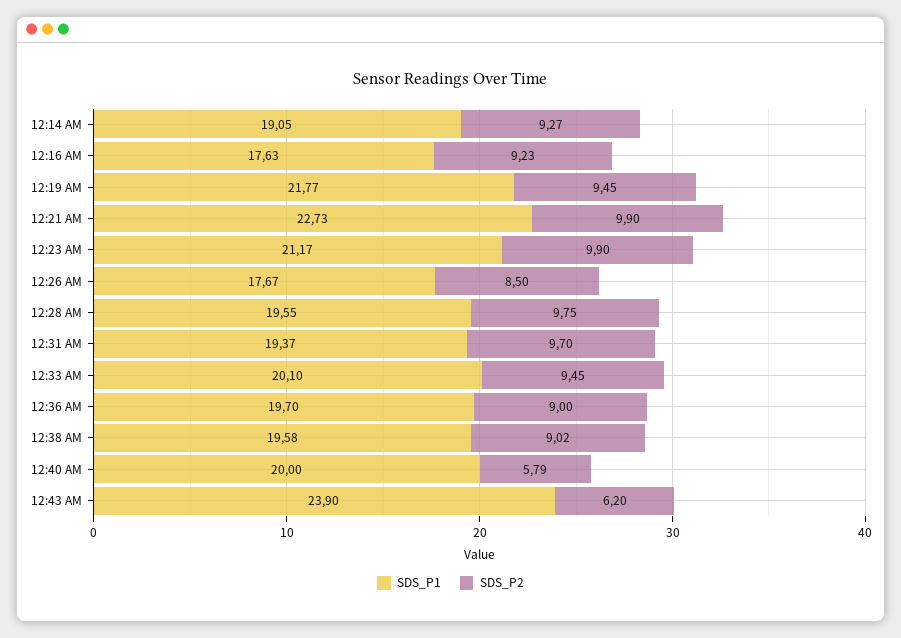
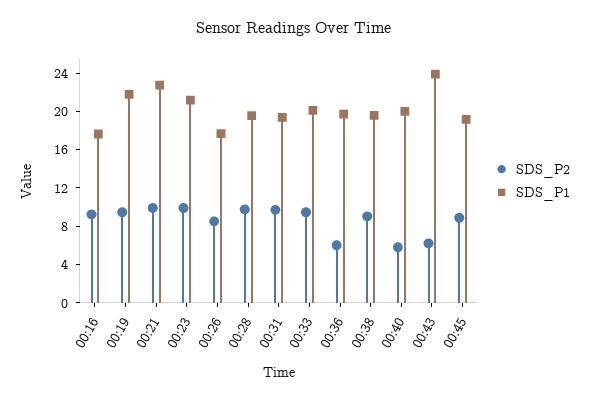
SDS_P1, 12:14 AM: 19.05 -> none
SDS_P2, 12:14 AM: 9.27 -> none
SDS_P2, 12:36 AM: 9 -> 6
SDS_P2, 00:45: none -> 9
SDS_P1, 00:45: none -> 19

